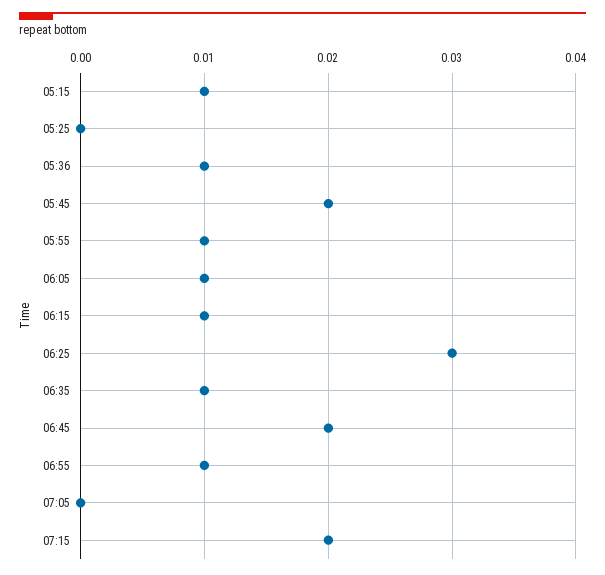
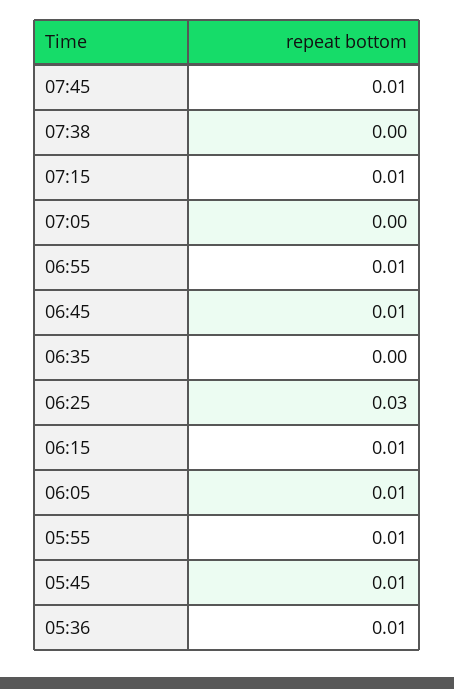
05:15: 0.01 -> none
05:25: 0 -> none
05:45: 0.02 -> 0.01
06:35: 0.01 -> 0
06:45: 0.02 -> 0.01
07:15: 0.02 -> 0.01
07:45: none -> 0.01
07:38: none -> 0

